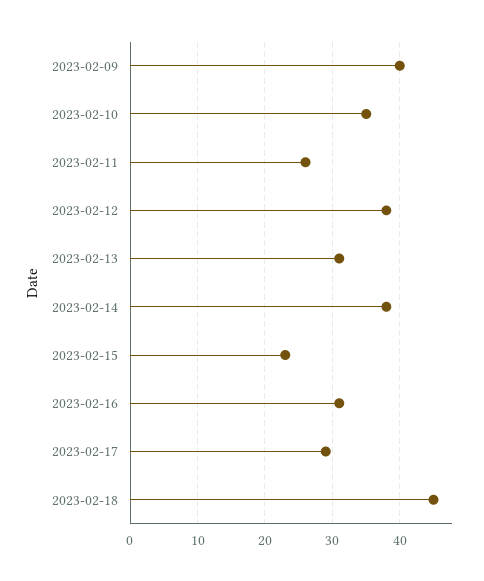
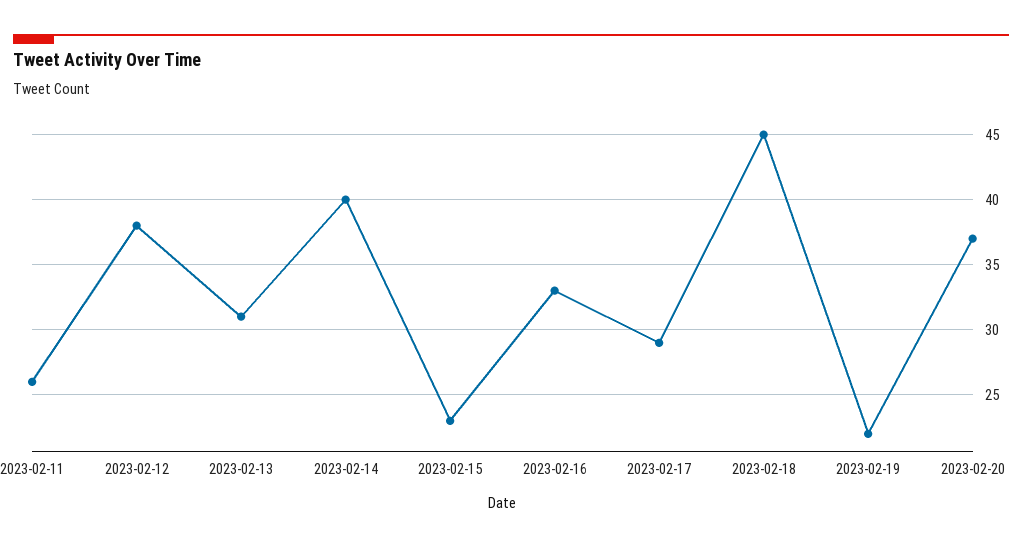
2023-02-09: 40 -> none
2023-02-10: 35 -> none
2023-02-14: 38 -> 40
2023-02-16: 31 -> 33
2023-02-19: none -> 22
2023-02-20: none -> 37

